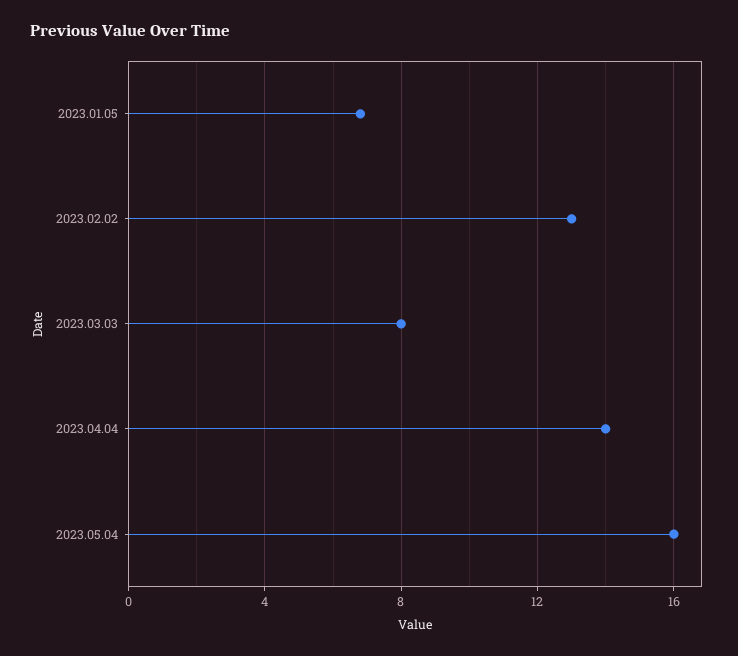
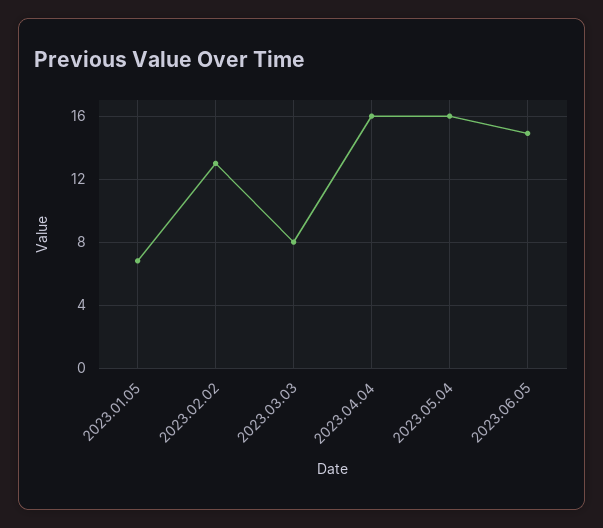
2023.04.04: 14 -> 16
2023.06.05: none -> 15

